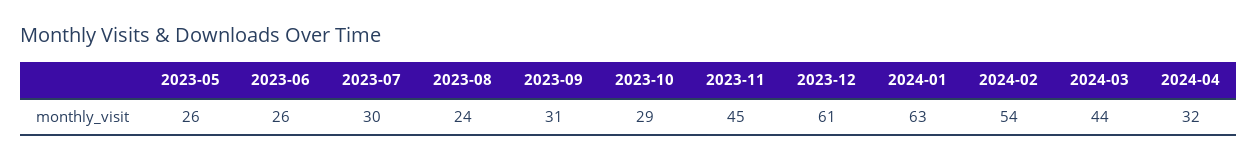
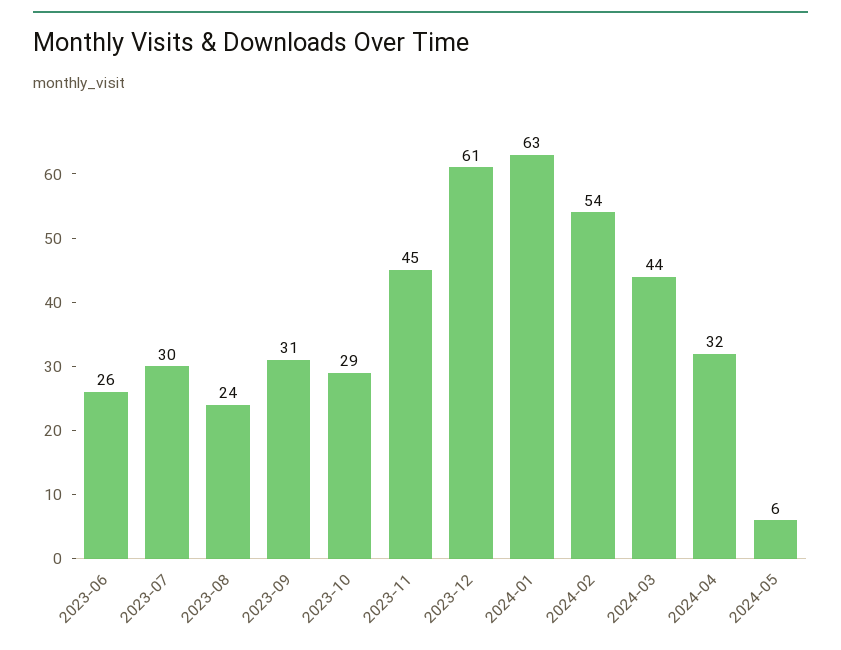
2023-05: 26 -> none
2024-05: none -> 6

